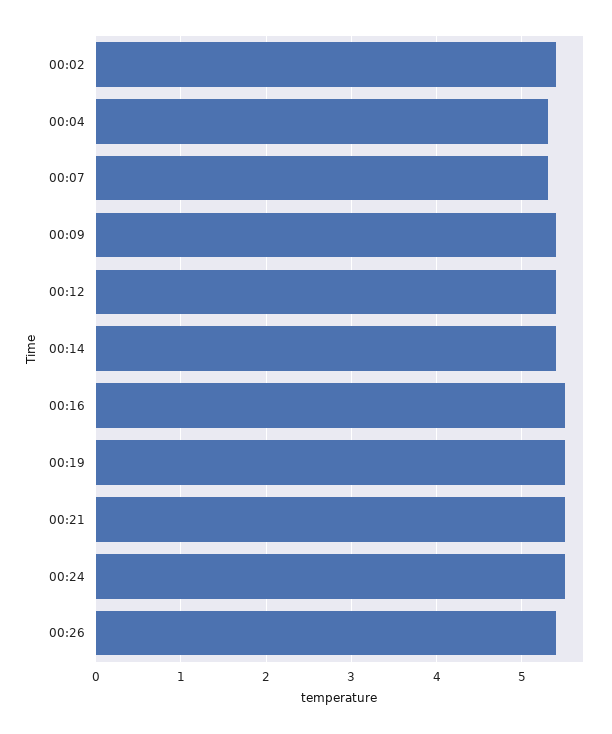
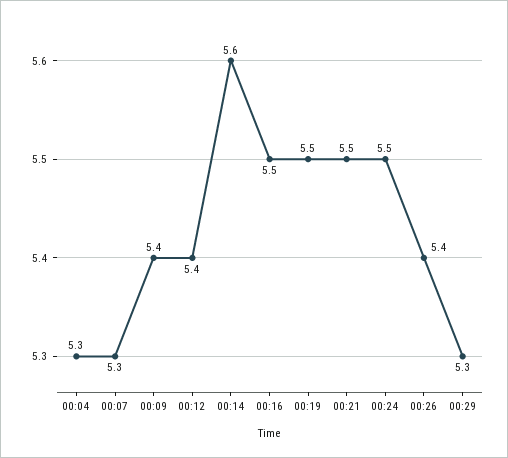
00:02: 5.4 -> none
00:14: 5.4 -> 5.6
00:29: none -> 5.3

